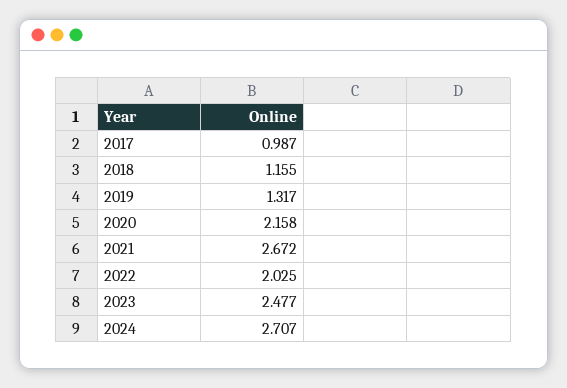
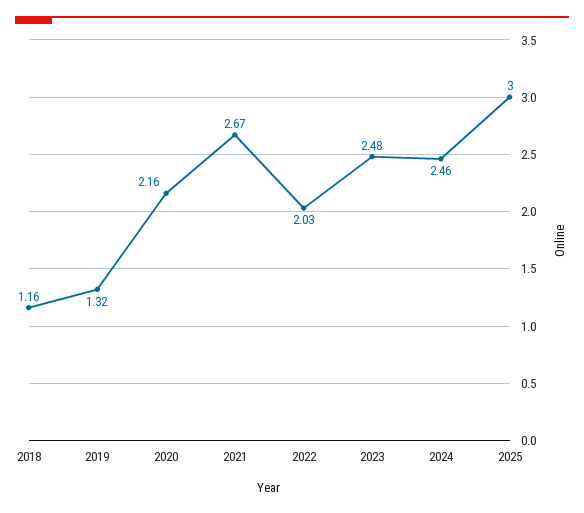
2017: 0.987 -> none
2024: 2.707 -> 2.46
2025: none -> 3

